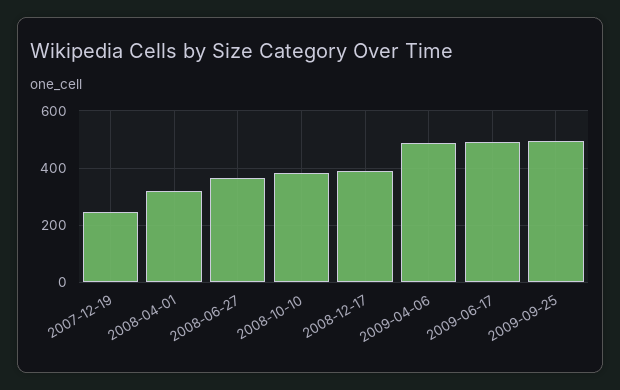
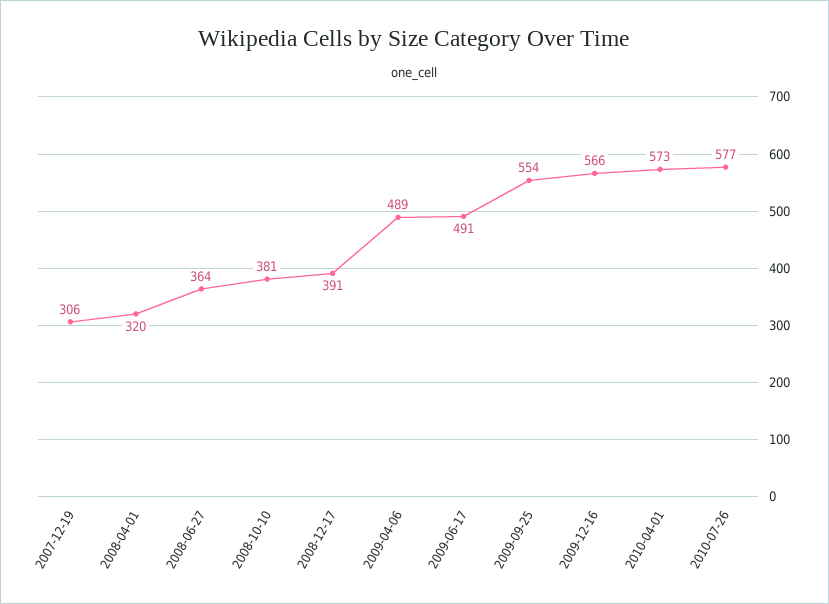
2007-12-19: 250 -> 306
2009-09-25: 500 -> 554
2009-12-16: none -> 566
2010-04-01: none -> 573
2010-07-26: none -> 577

